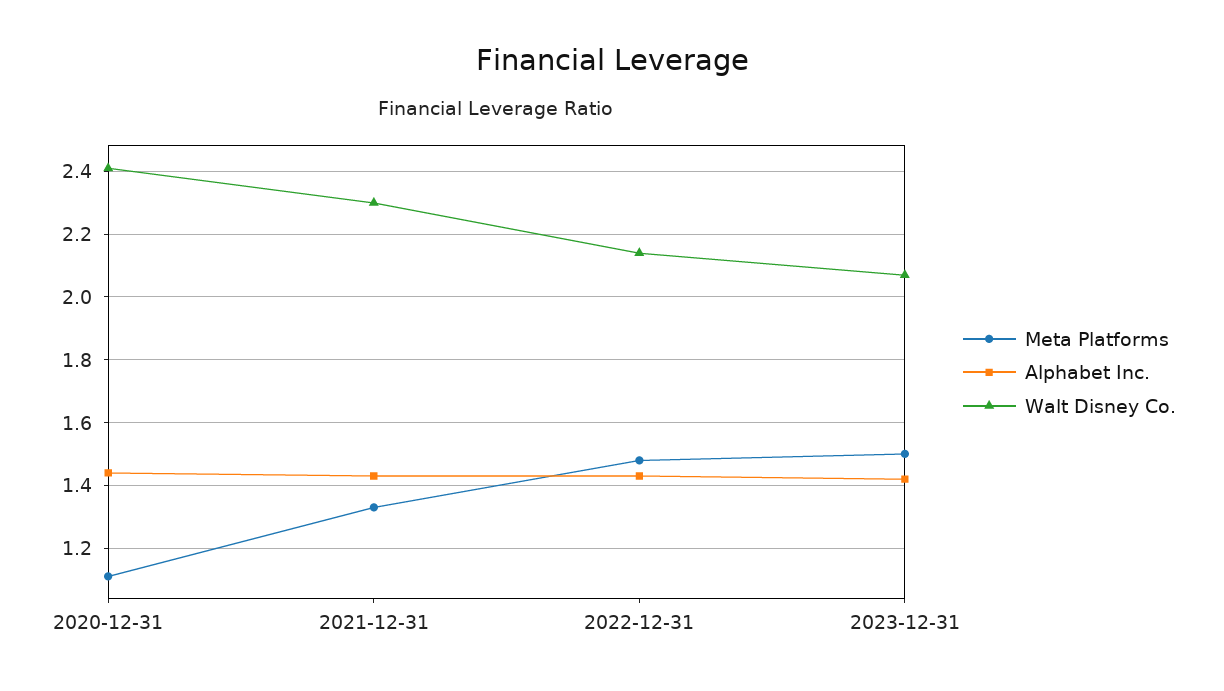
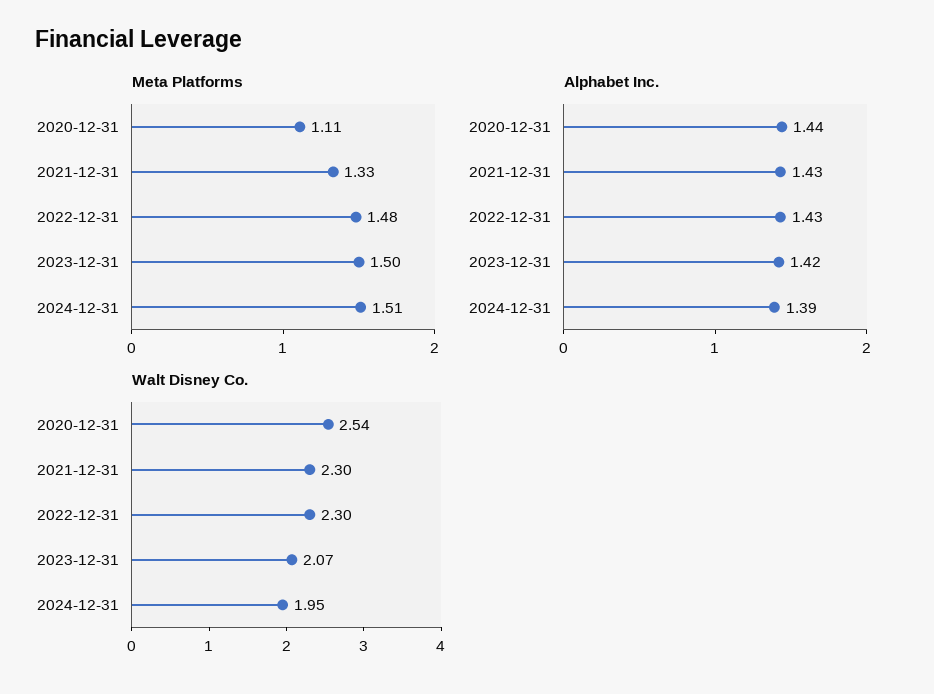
Walt Disney Co., 2020-12-31: 2.4 -> 2.54
Walt Disney Co., 2022-12-31: 2.15 -> 2.3
Meta Platforms, 2024-12-31: none -> 1.51
Alphabet Inc., 2024-12-31: none -> 1.39
Walt Disney Co., 2024-12-31: none -> 1.95

